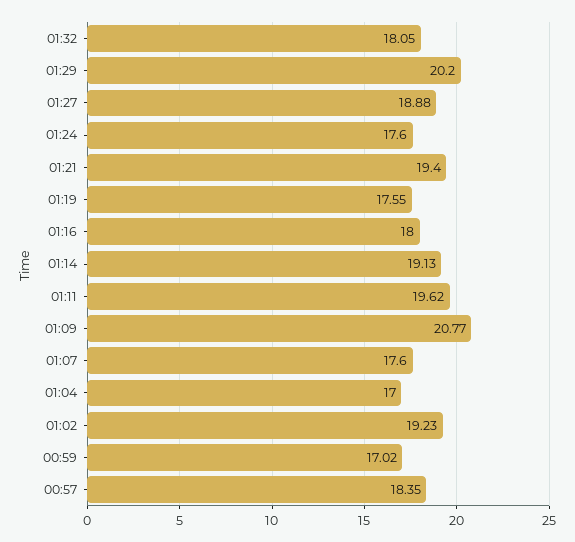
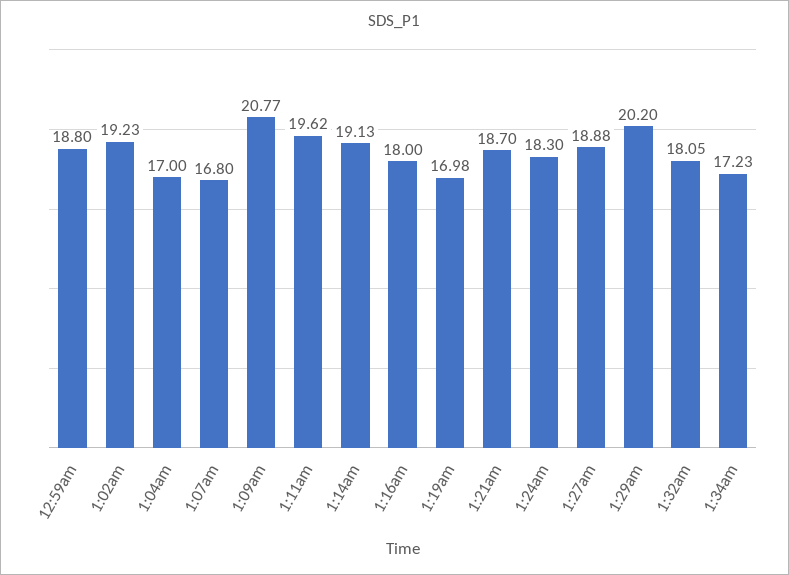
01:24: 17.6 -> 18.3
01:21: 19.4 -> 18.7
01:19: 17.55 -> 16.98
01:07: 17.6 -> 16.8
00:59: 17.02 -> 18.8
00:57: 18.35 -> none
1:34am: none -> 17.23

